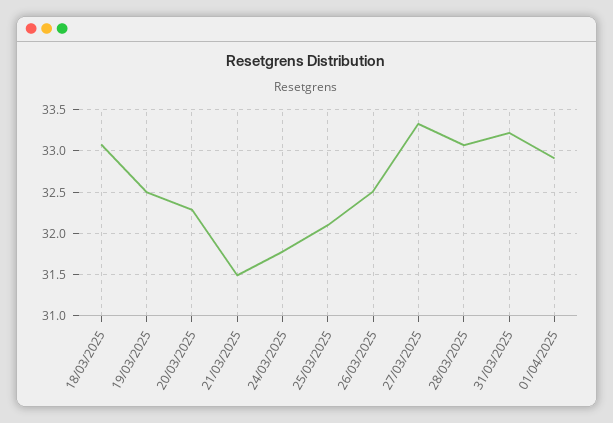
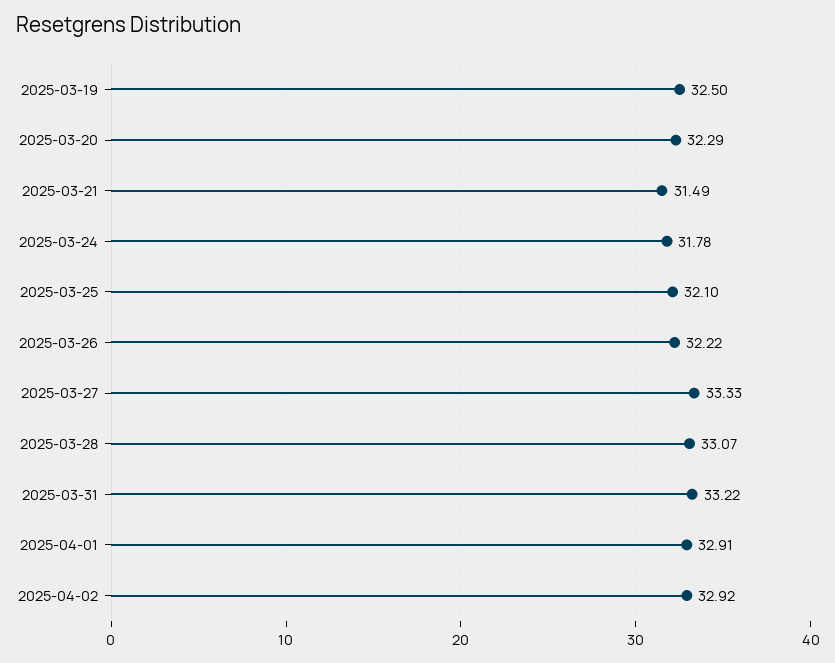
18/03/2025: 33.1 -> none
26/03/2025: 32.5 -> 32.22
2025-04-02: none -> 32.92

